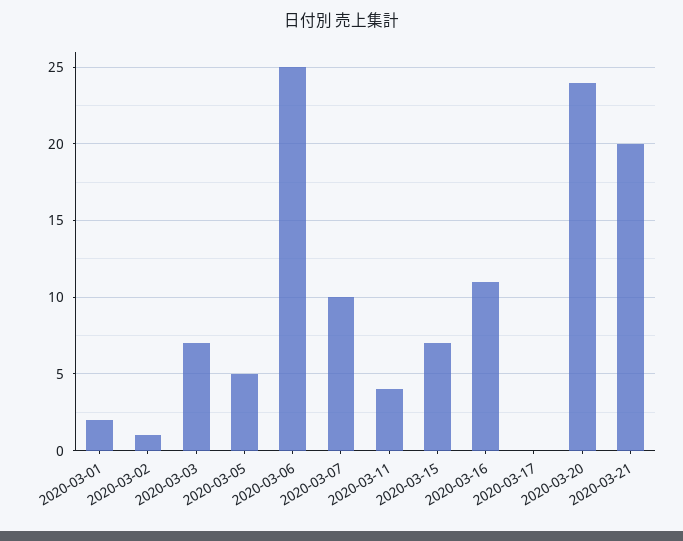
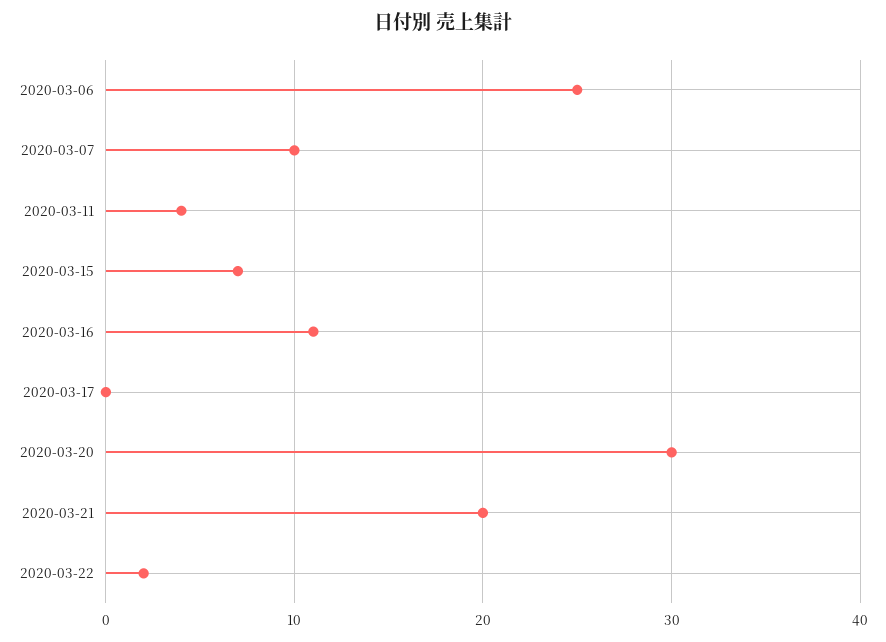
2020-03-01: 2 -> none
2020-03-02: 1 -> none
2020-03-03: 7 -> none
2020-03-05: 5 -> none
2020-03-20: 24 -> 30
2020-03-22: none -> 2

